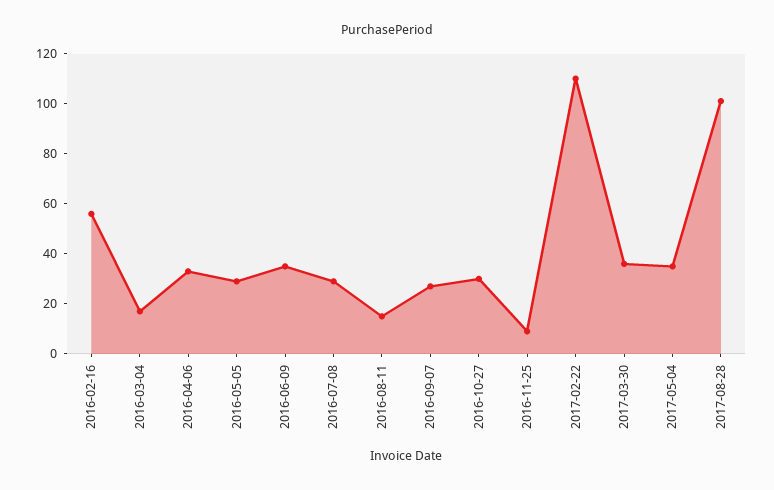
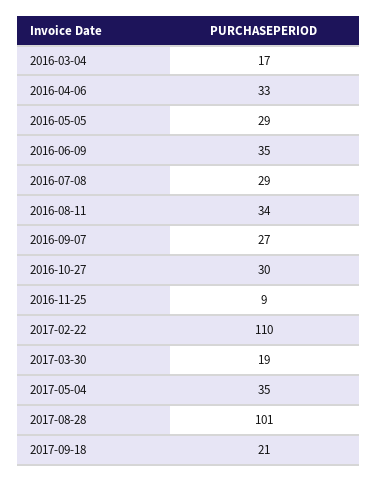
2016-02-16: 55 -> none
2016-08-11: 15 -> 34
2017-03-30: 35 -> 19
2017-09-18: none -> 21

